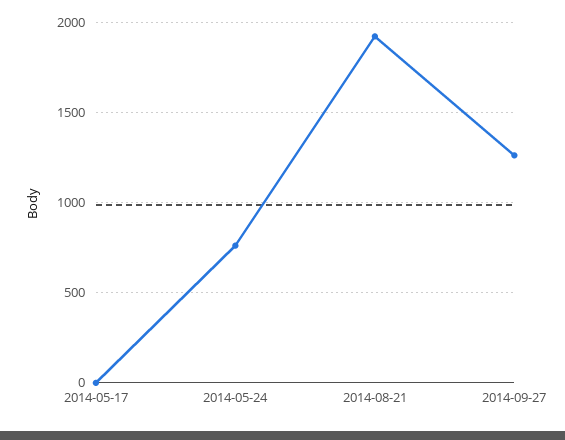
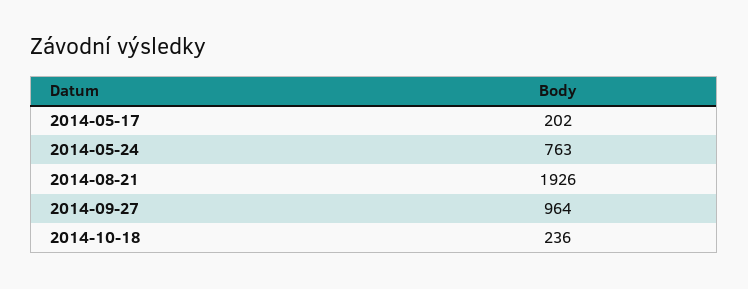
2014-05-17: 0 -> 202
2014-09-27: 1250 -> 964
2014-10-18: none -> 236

